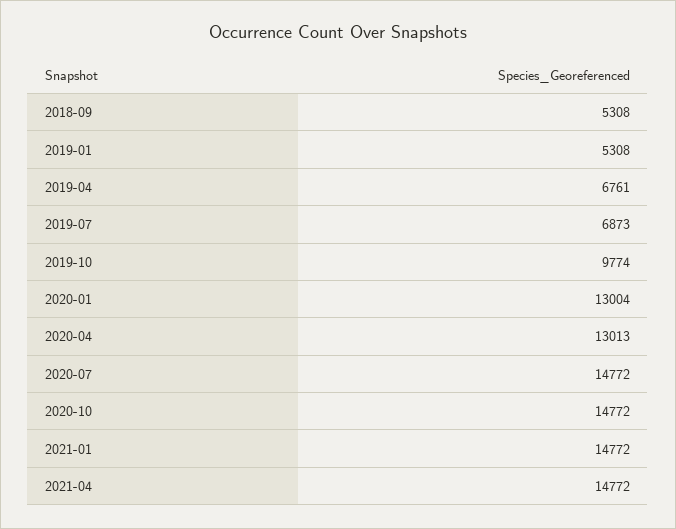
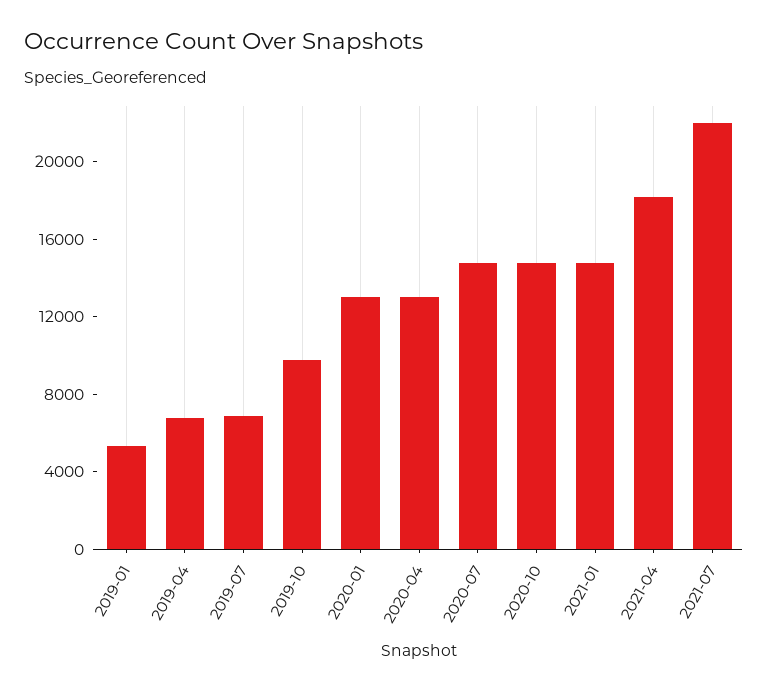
2018-09: 5308 -> none
2021-04: 14772 -> 18000
2021-07: none -> 22000

